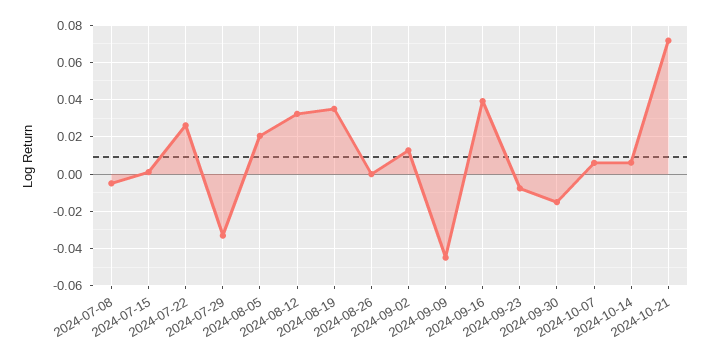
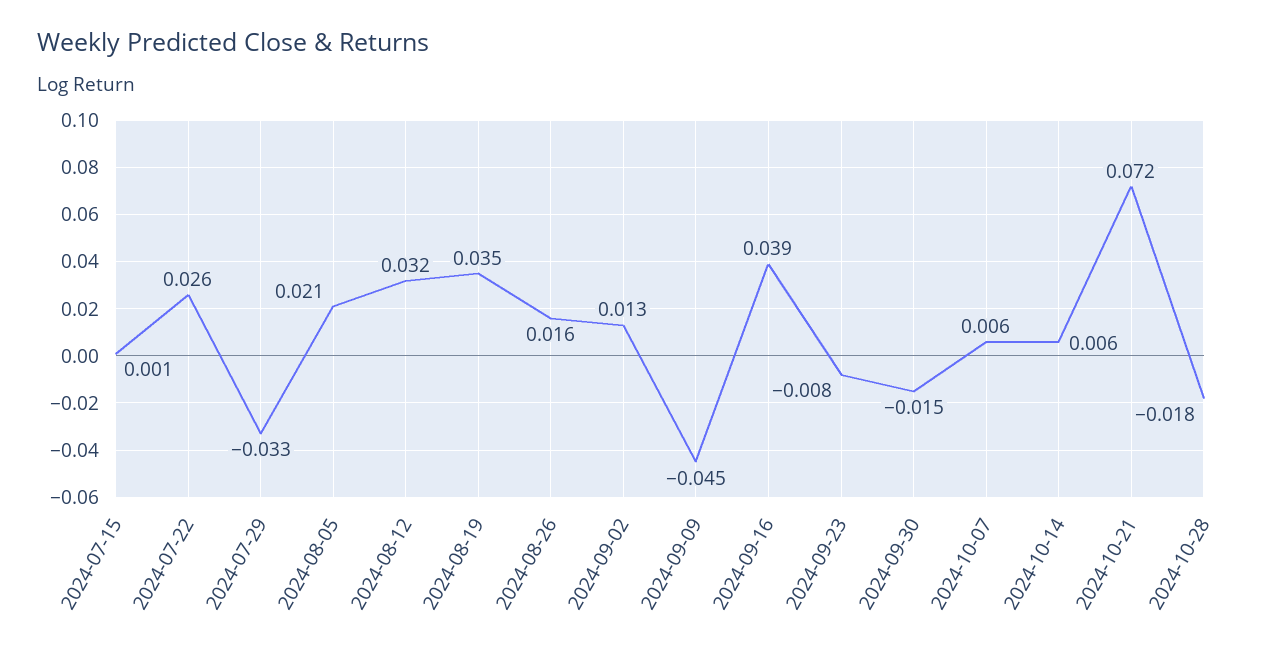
2024-07-08: -0.005 -> none
2024-08-26: 0 -> 0.016
2024-10-28: none -> -0.018

